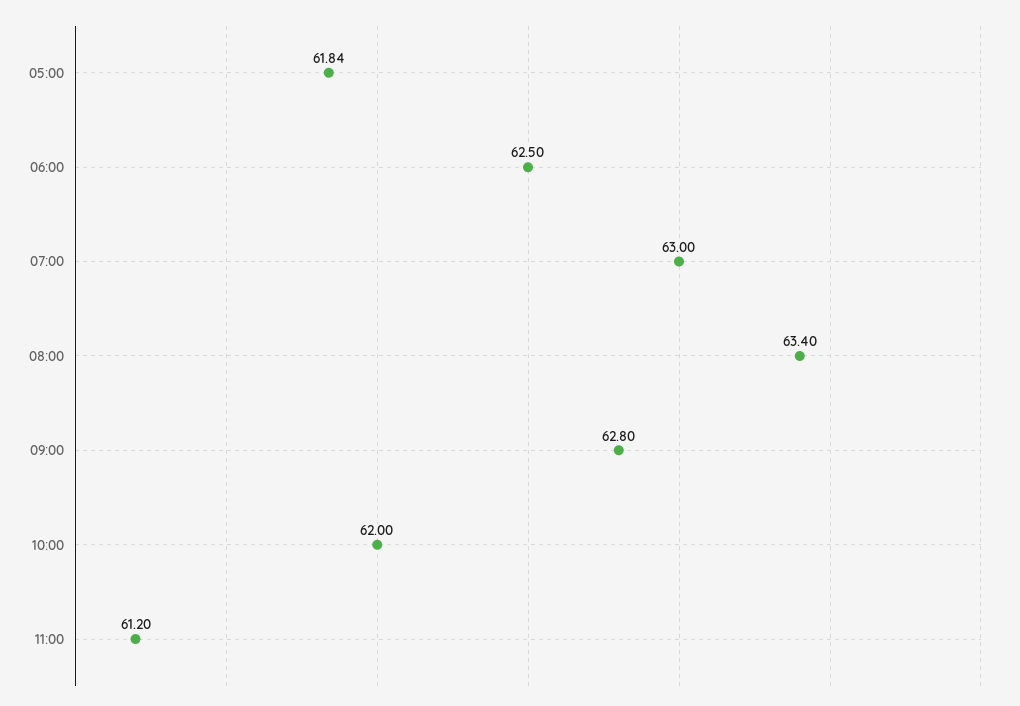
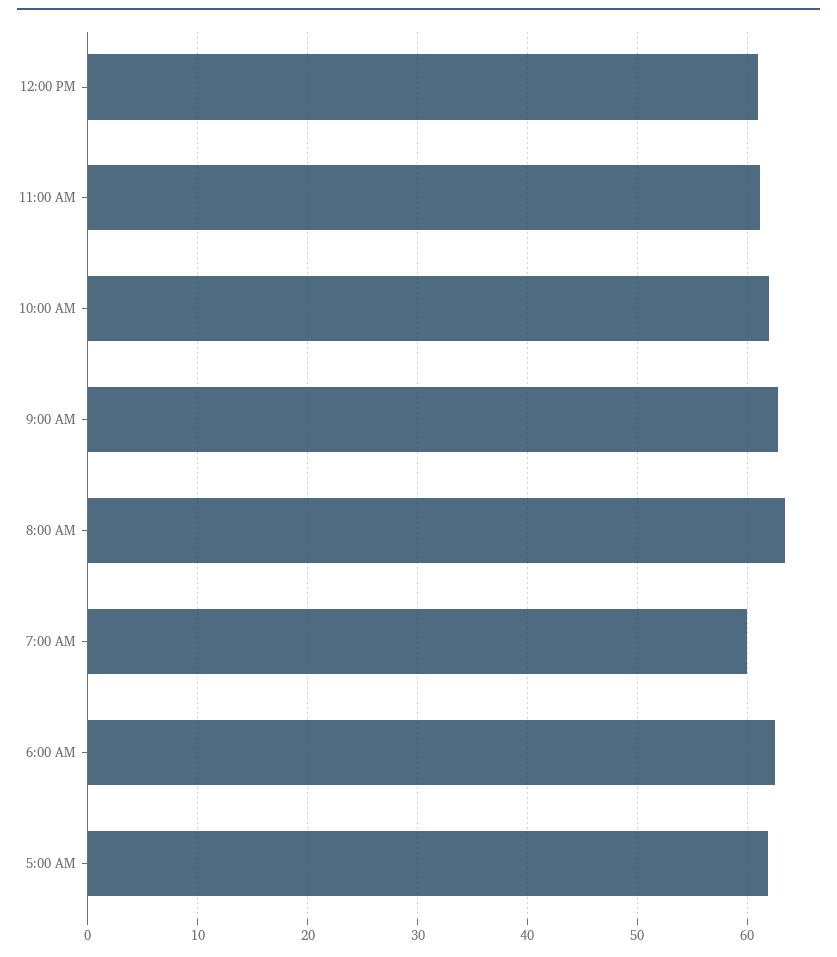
07:00: 63 -> 60
12:00 PM: none -> 61

